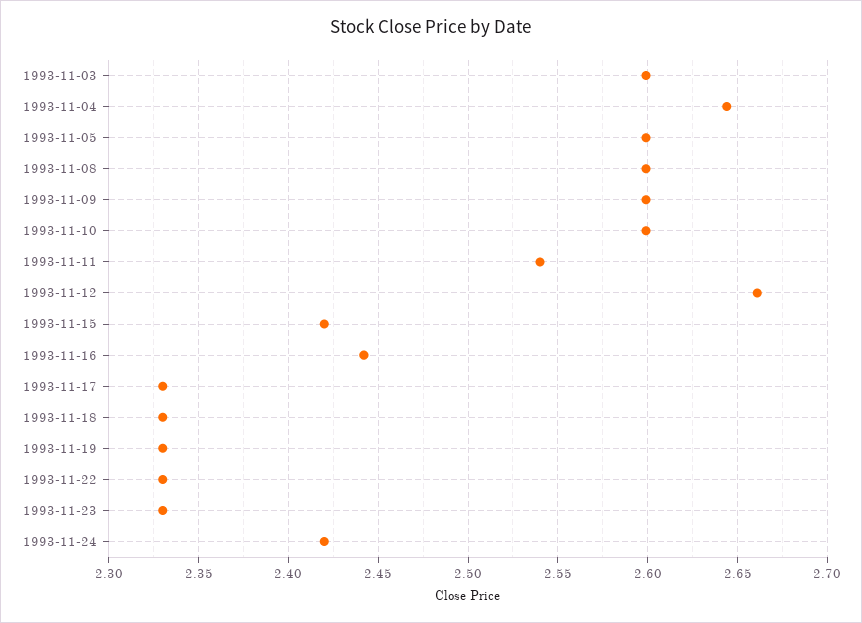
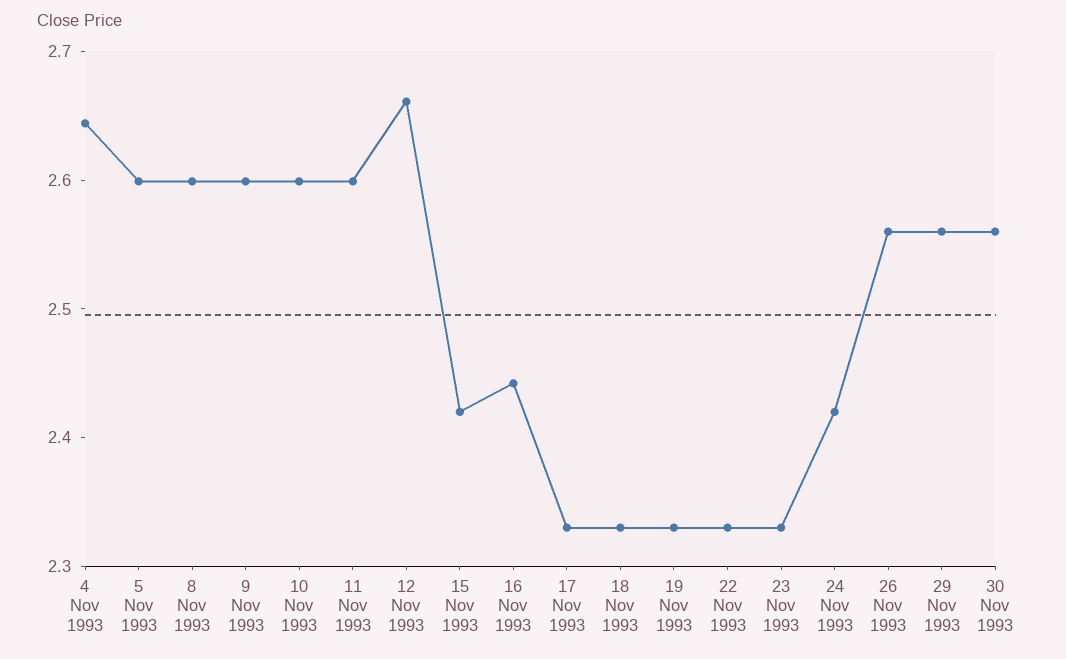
1993-11-03: 2.6 -> none
1993-11-11: 2.54 -> 2.6
26 Nov 1993: none -> 2.56
29 Nov 1993: none -> 2.56
30 Nov 1993: none -> 2.56

